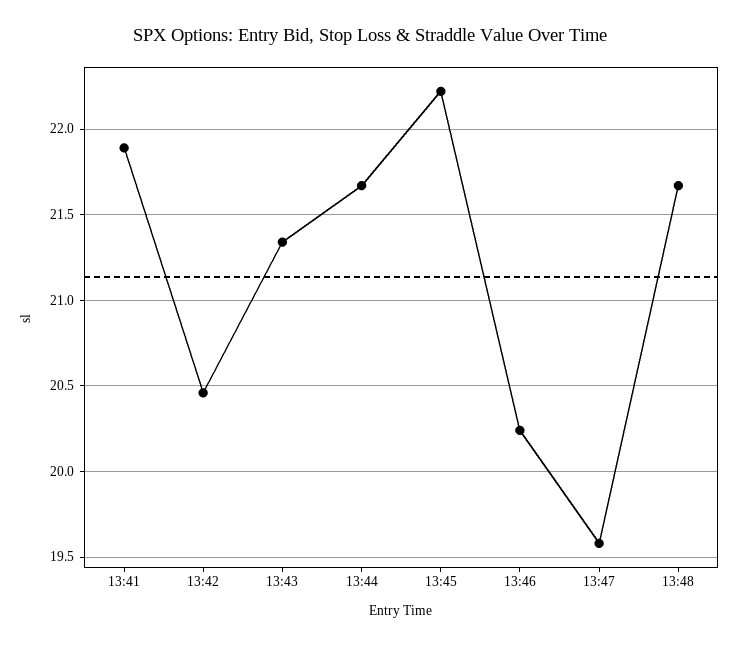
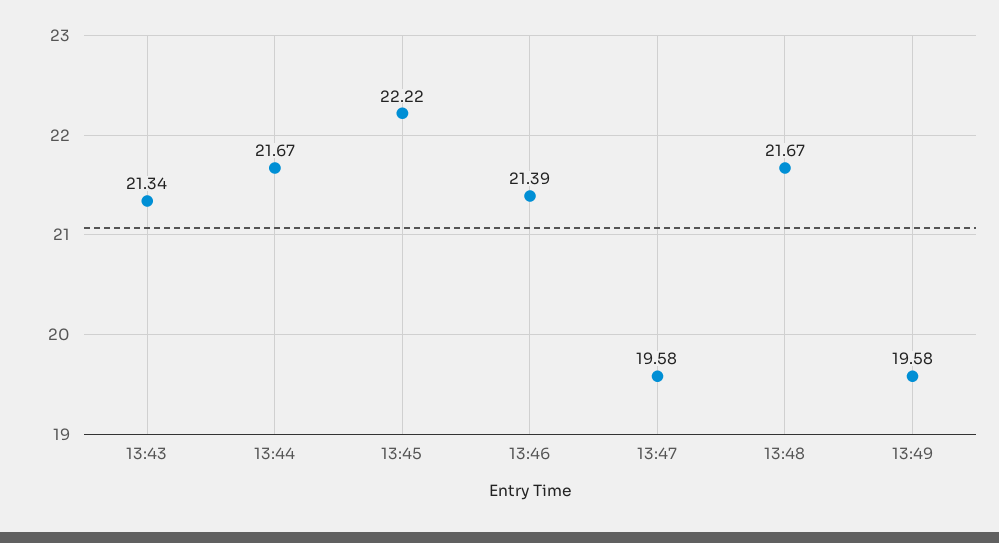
13:41: 21.9 -> none
13:42: 20.45 -> none
13:46: 20.25 -> 21.39
13:49: none -> 19.58

